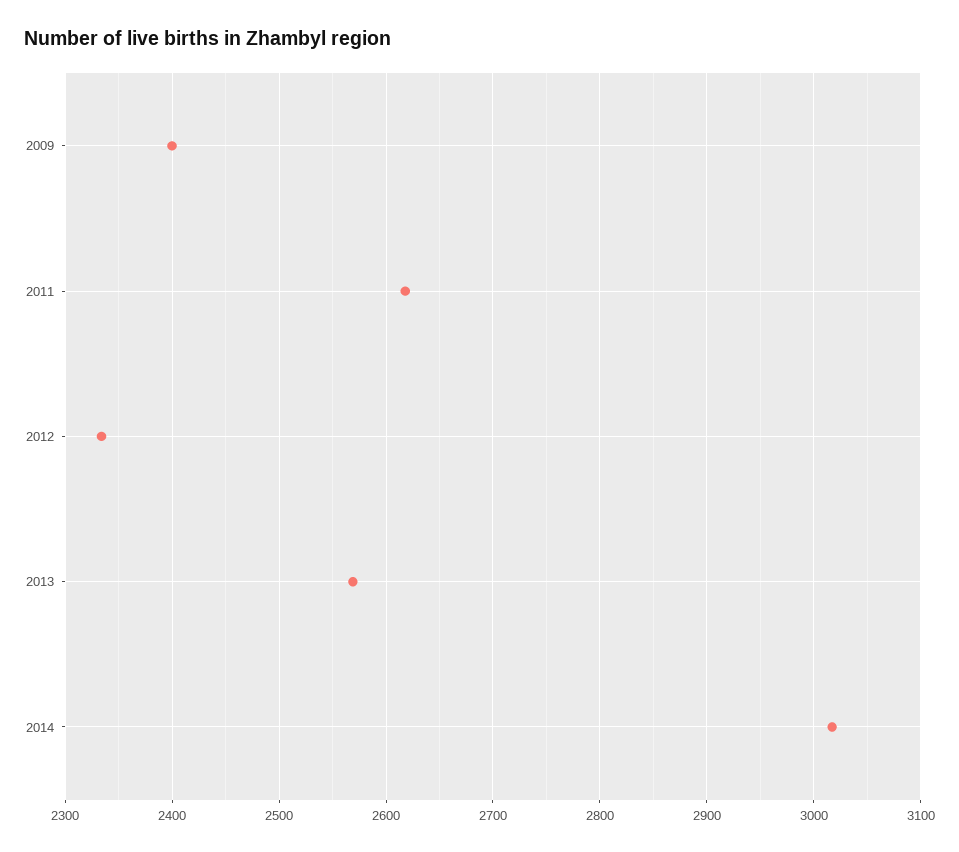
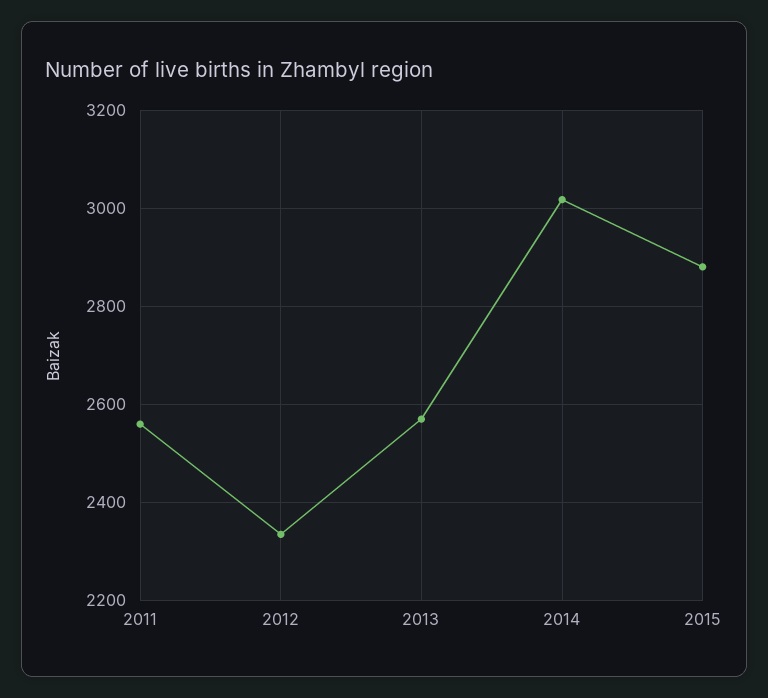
2009: 2400 -> none
2011: 2620 -> 2560
2015: none -> 2880

